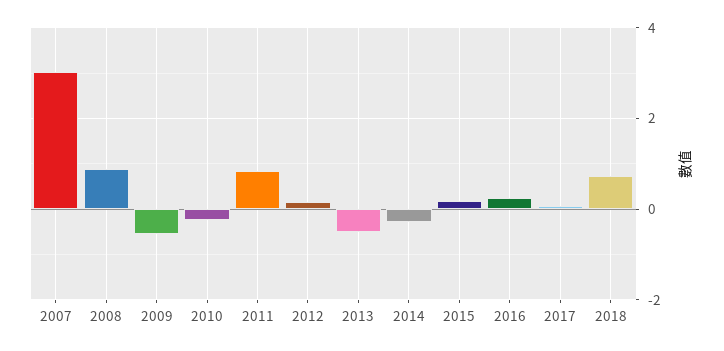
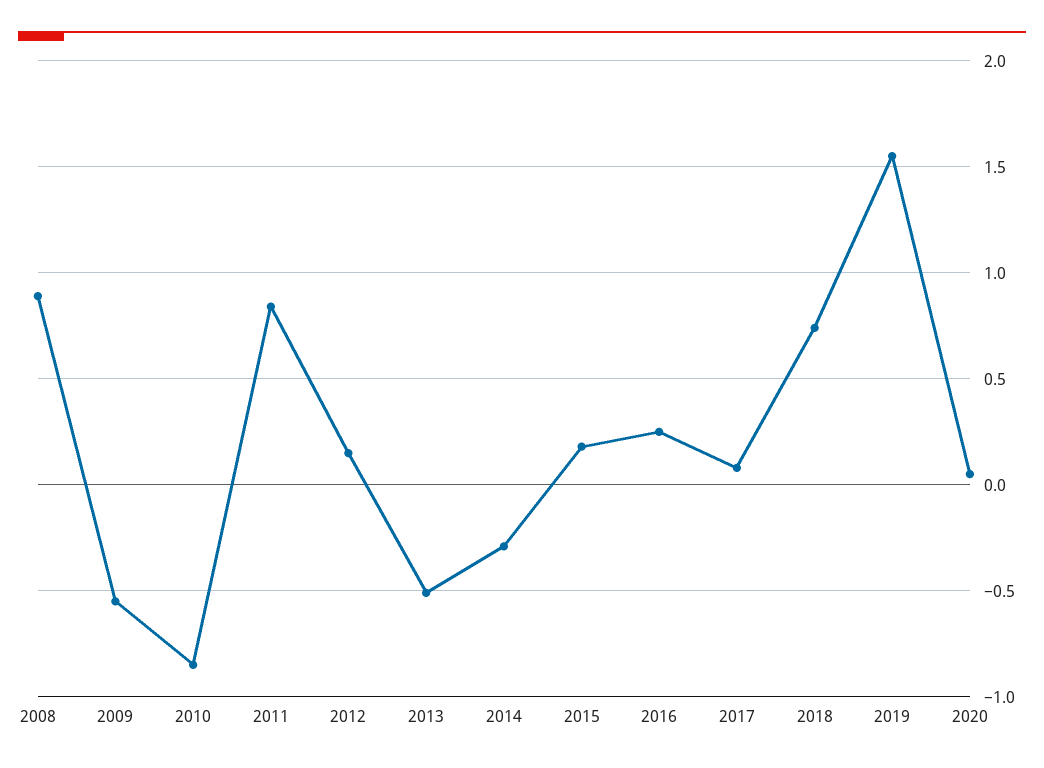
2007: 3 -> none
2010: -0.2 -> -0.85
2019: none -> 1.55
2020: none -> 0.05

